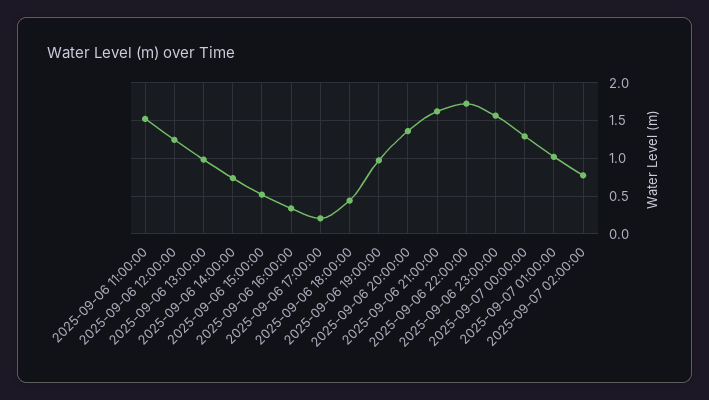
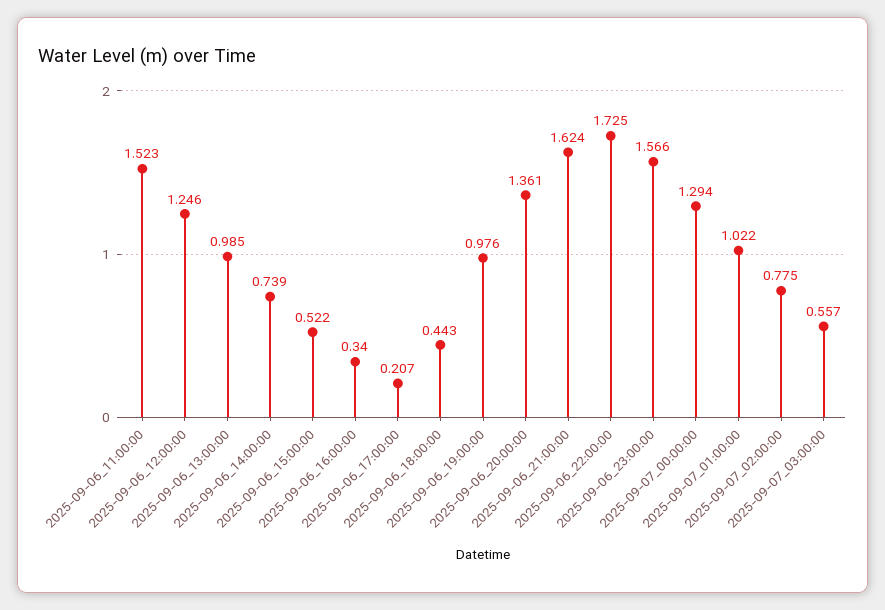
2025-09-07_03:00:00: none -> 0.557

